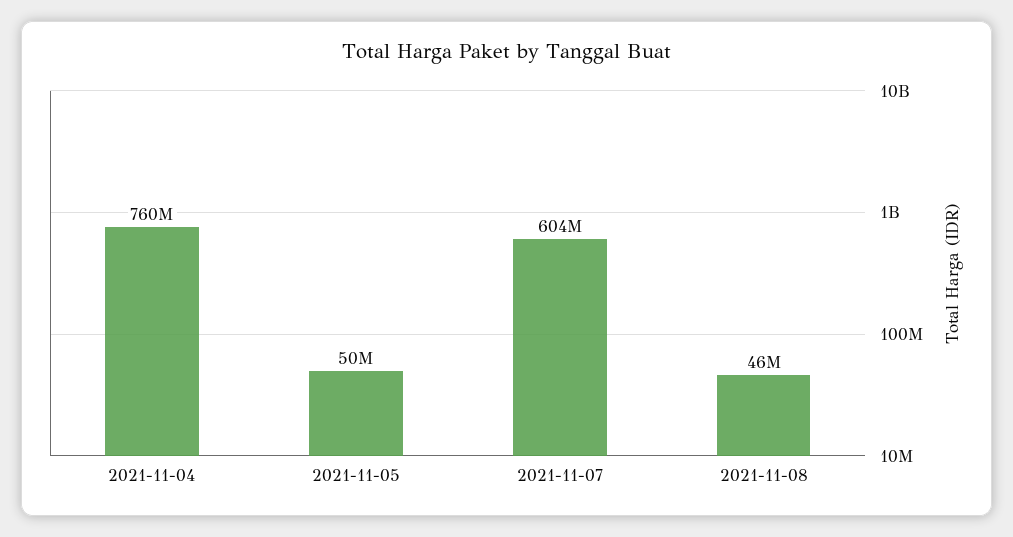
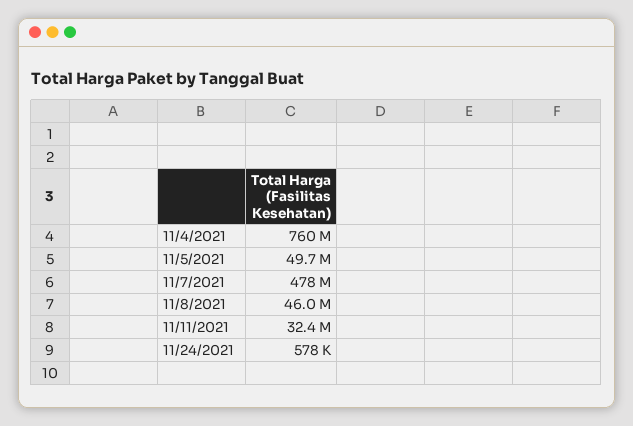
2021-11-07: 604000000 -> 478000000
11/11/2021: none -> 32400000
11/24/2021: none -> 578000

